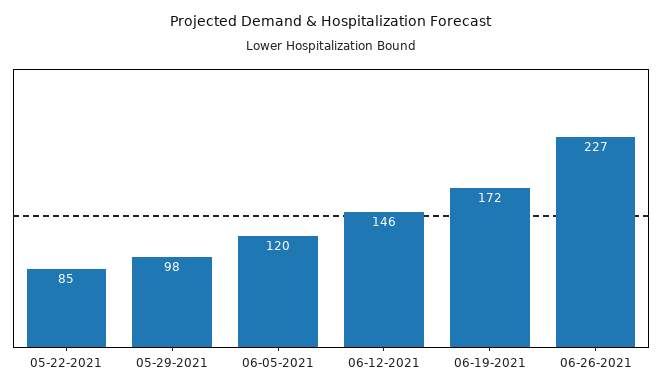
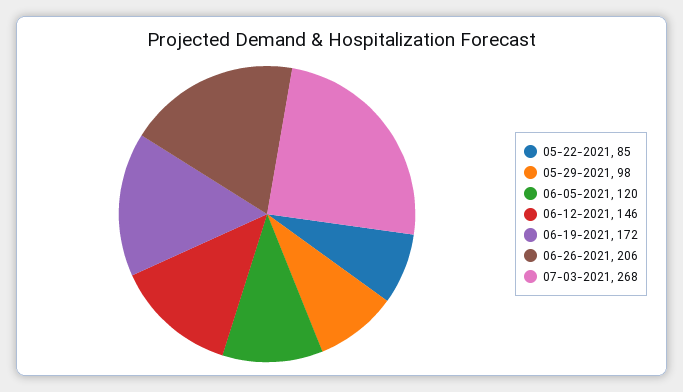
06-26-2021: 227 -> 206
07-03-2021: none -> 268

